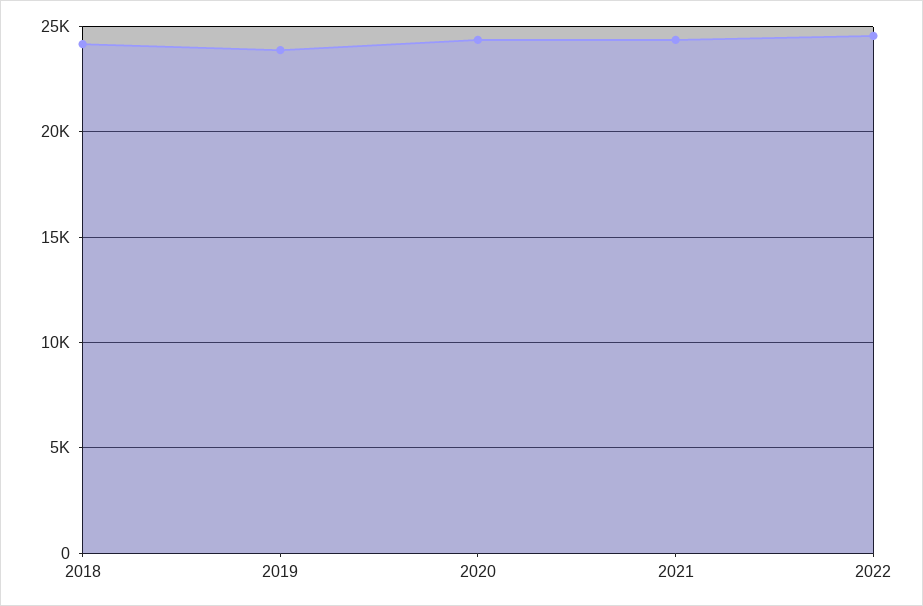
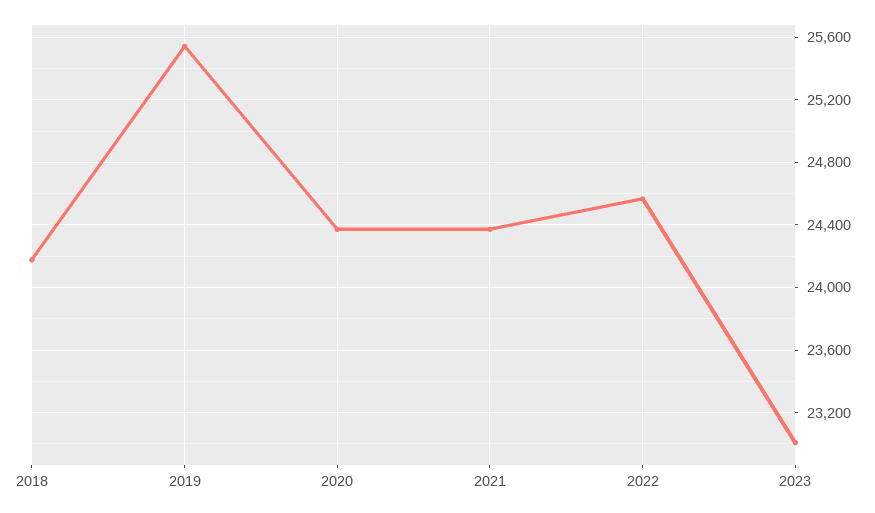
2019: 24000 -> 25550
2023: none -> 23000

